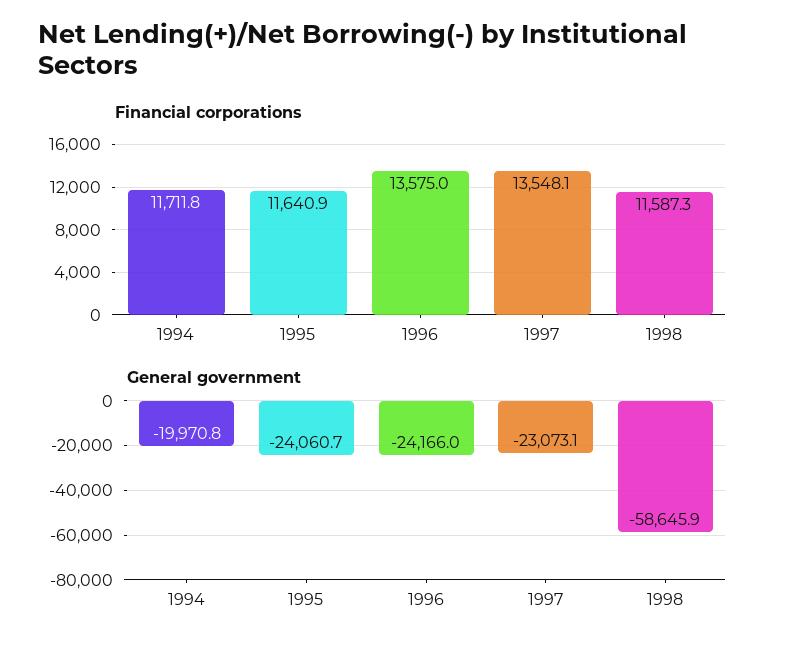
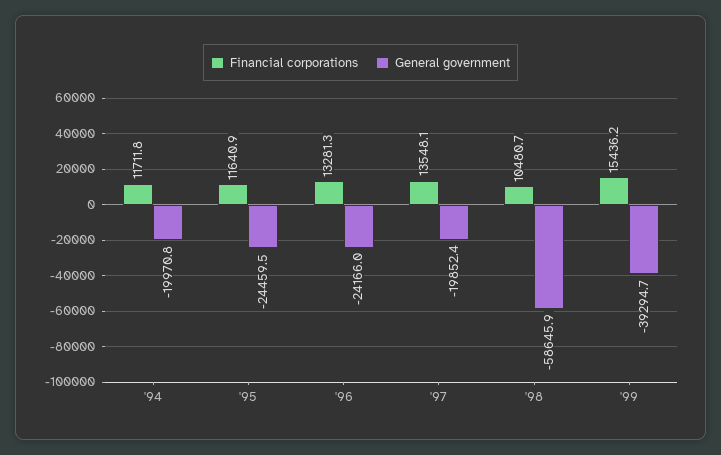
Financial corporations, 1996: 13575 -> 13281.3
Financial corporations, 1998: 11587.3 -> 10480.7
General government, 1995: -24060.7 -> -24459.5
General government, 1997: -23073.1 -> -19852.4
Financial corporations, '99: none -> 15436.2
General government, '99: none -> -39294.7

